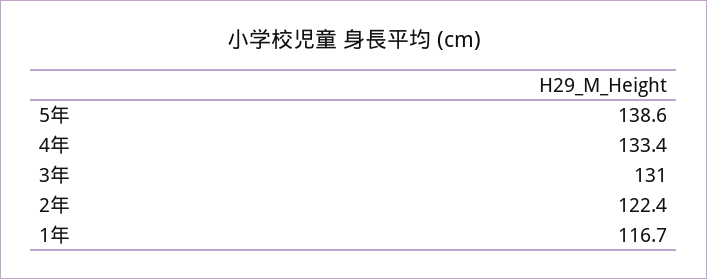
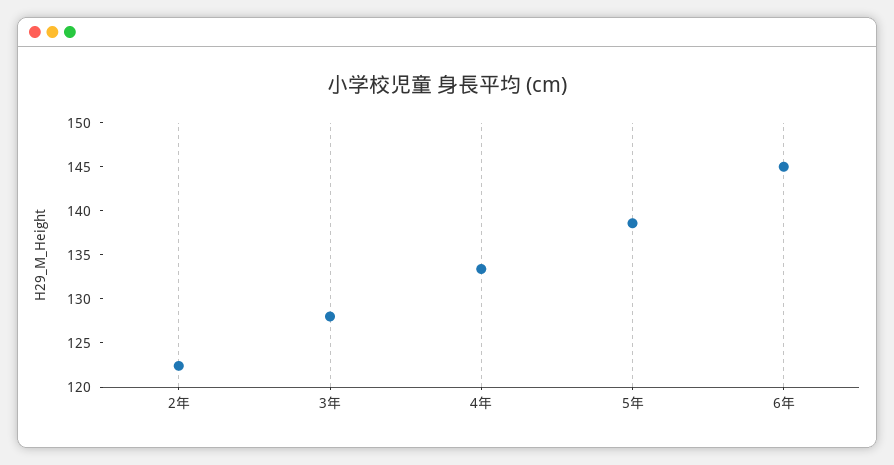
3年: 131 -> 128
1年: 116.7 -> none
6年: none -> 145

